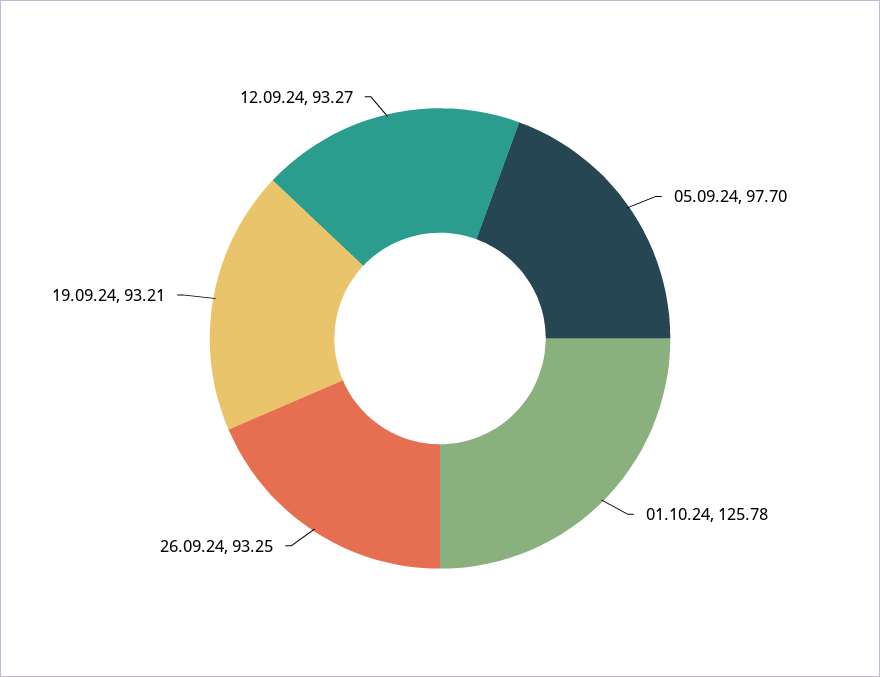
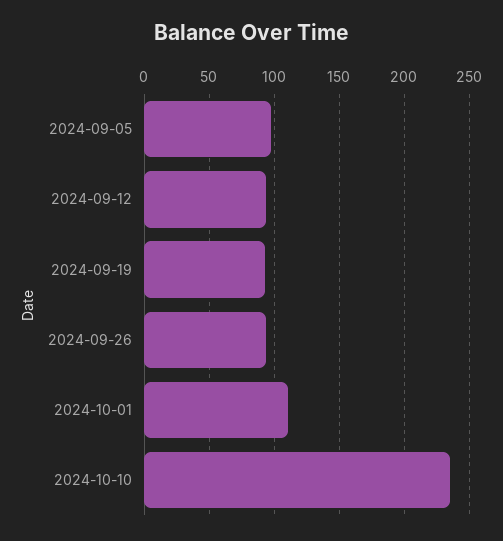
01.10.24: 125.78 -> 110
2024-10-10: none -> 235

